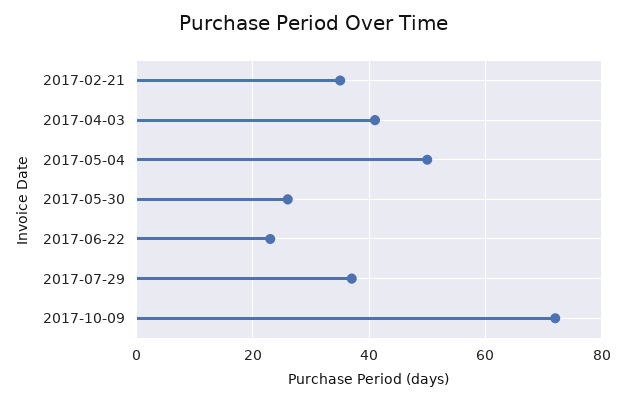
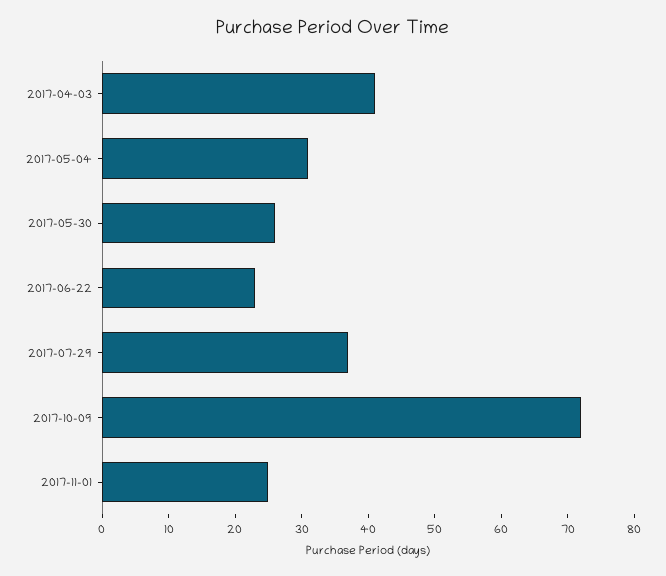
2017-02-21: 35 -> none
2017-05-04: 50 -> 30
2017-11-01: none -> 25

